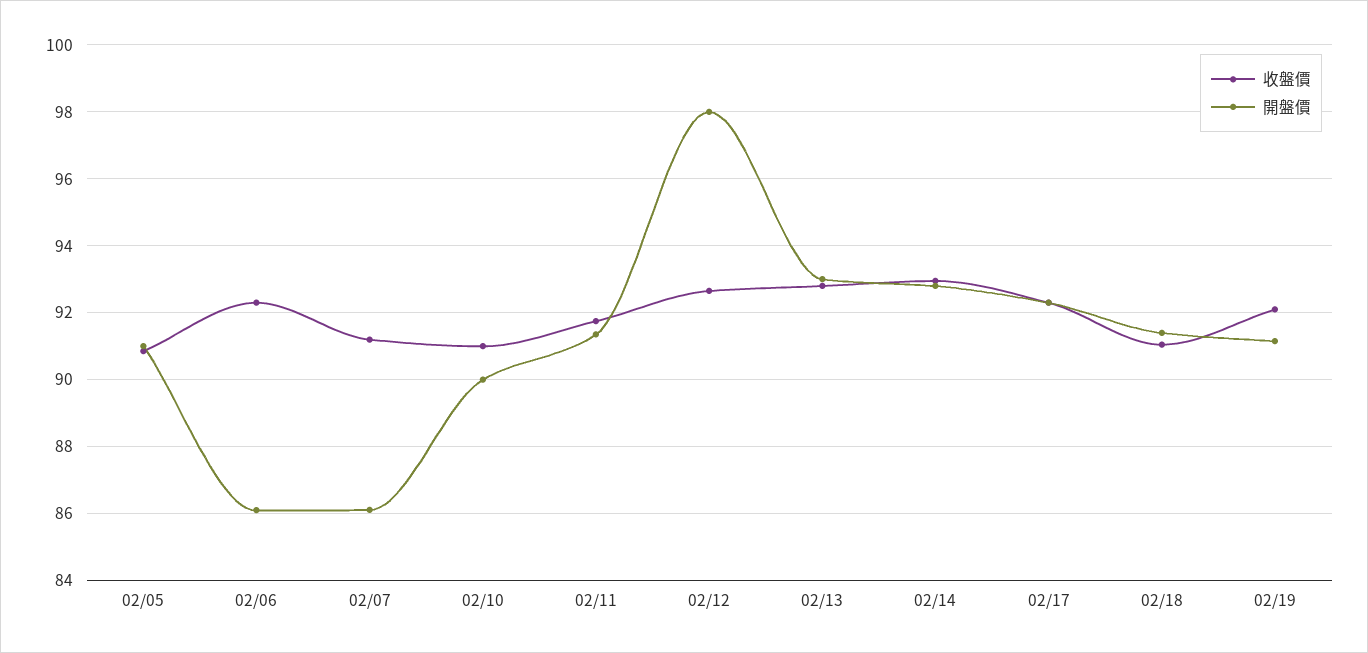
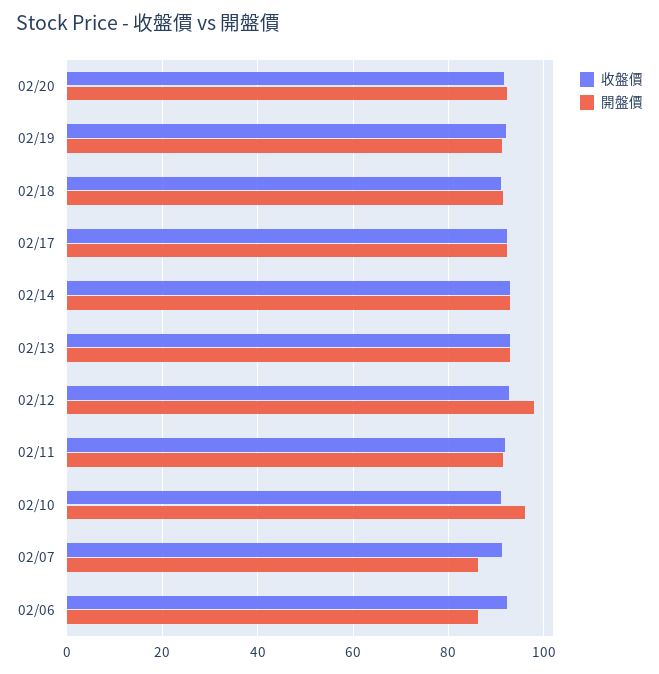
收盤價, 02/05: 90.8 -> none
開盤價, 02/05: 91 -> none
開盤價, 02/10: 90 -> 96
收盤價, 02/20: none -> 92
開盤價, 02/20: none -> 92

